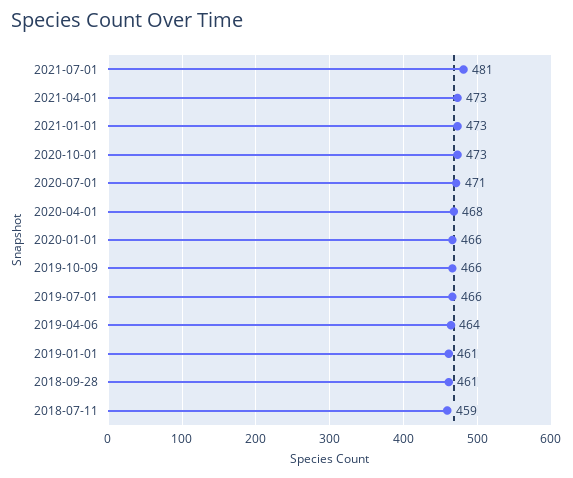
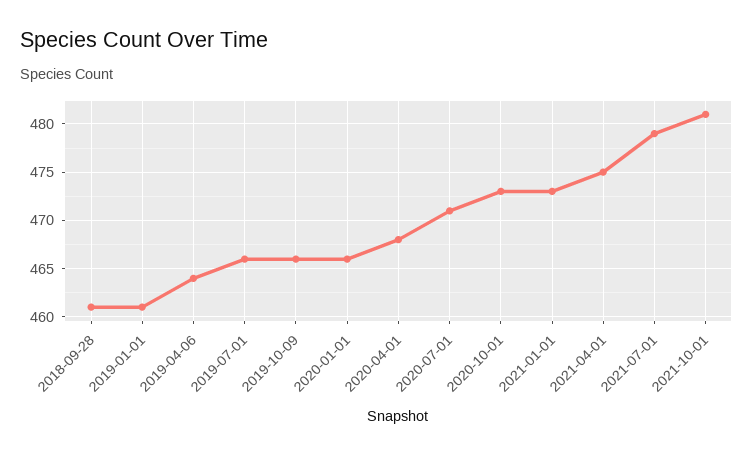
2021-07-01: 481 -> 479
2021-04-01: 473 -> 475
2018-07-11: 459 -> none
2021-10-01: none -> 481

